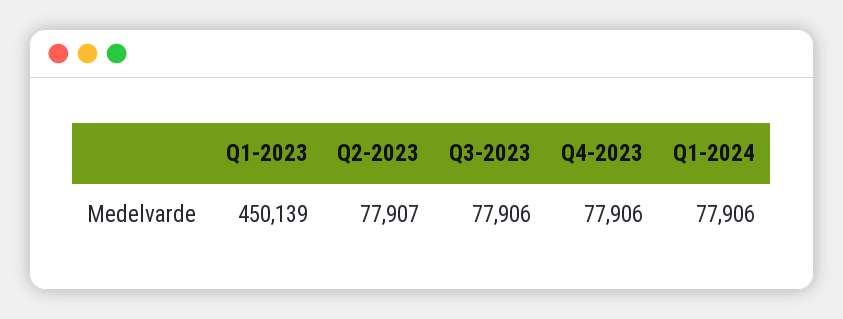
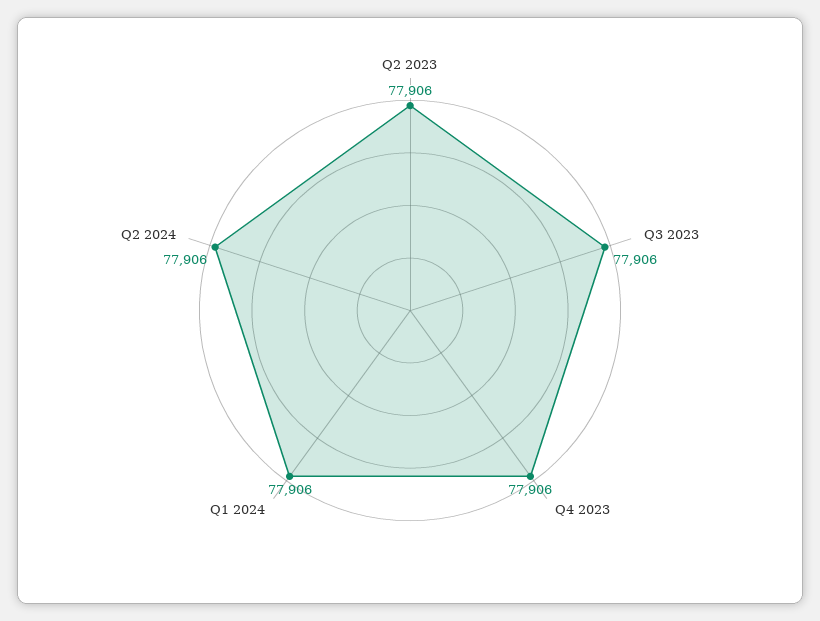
Q1-2023: 450139 -> none
Q2-2023: 77907 -> 77906
Q2 2024: none -> 77906

